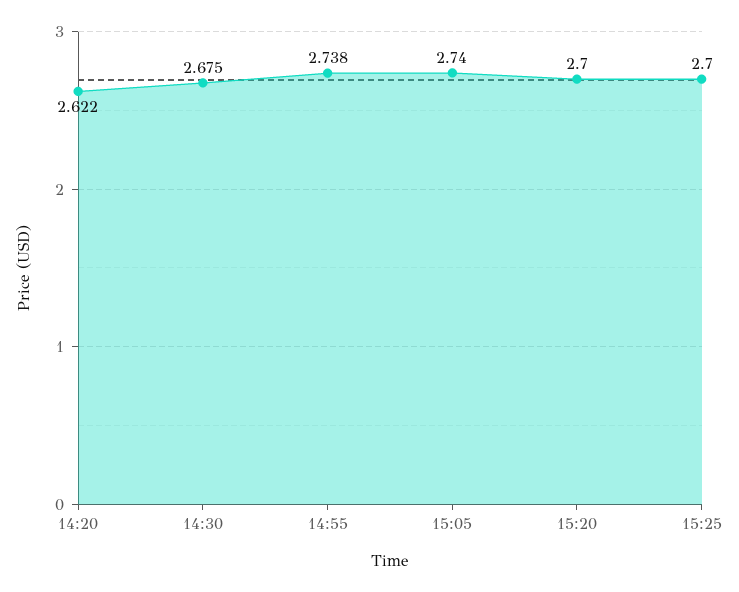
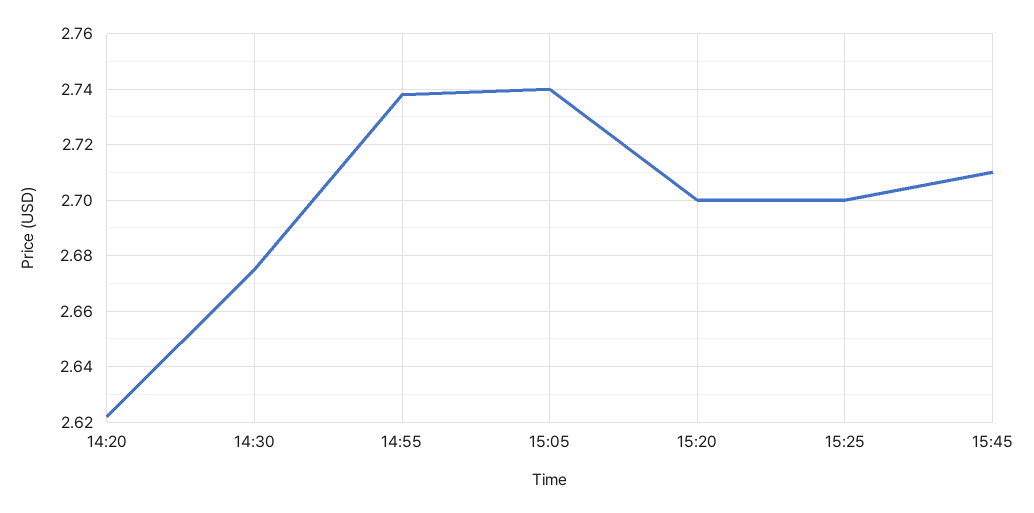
15:45: none -> 2.71

